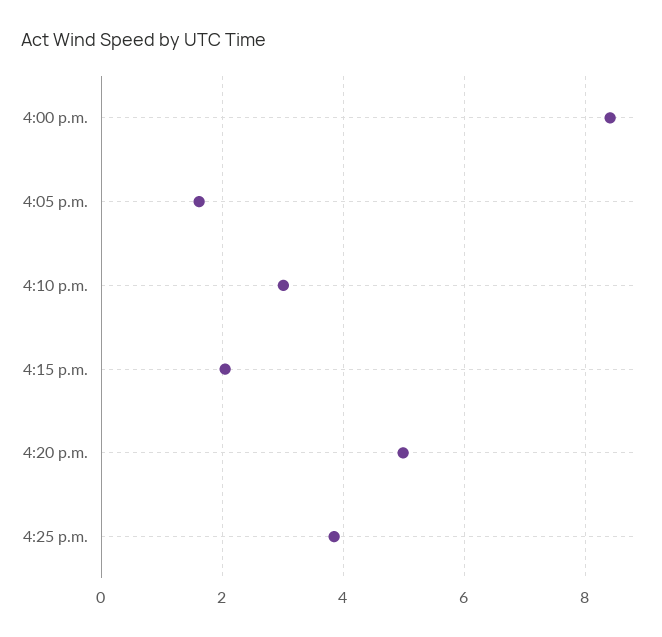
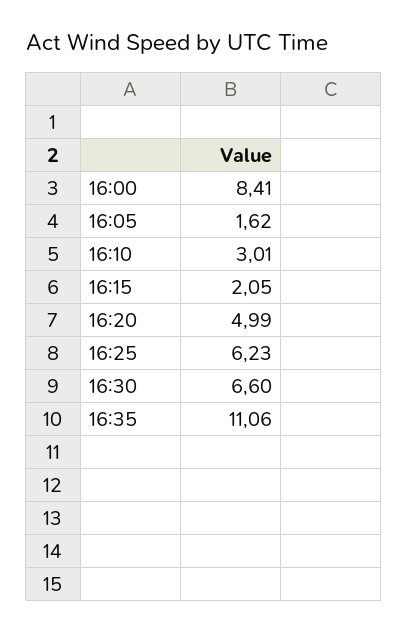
4:25 p.m.: 3.8 -> 6.23
16:30: none -> 6.6
16:35: none -> 11.06

